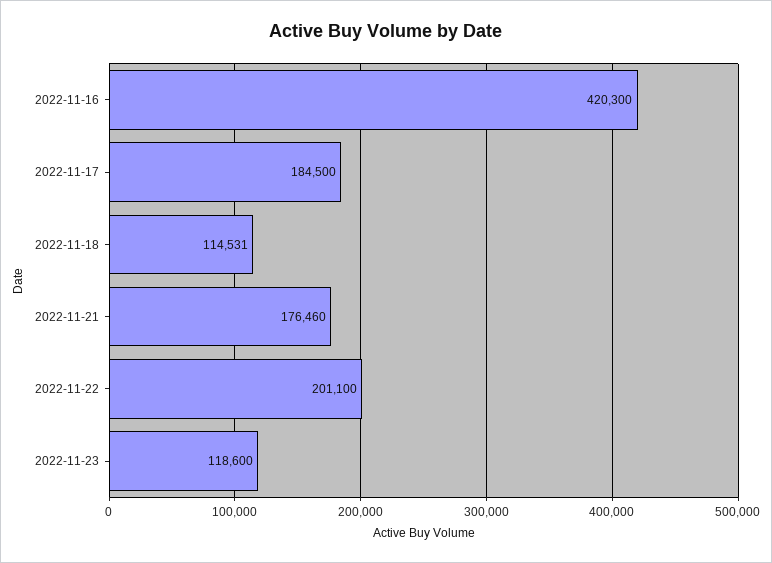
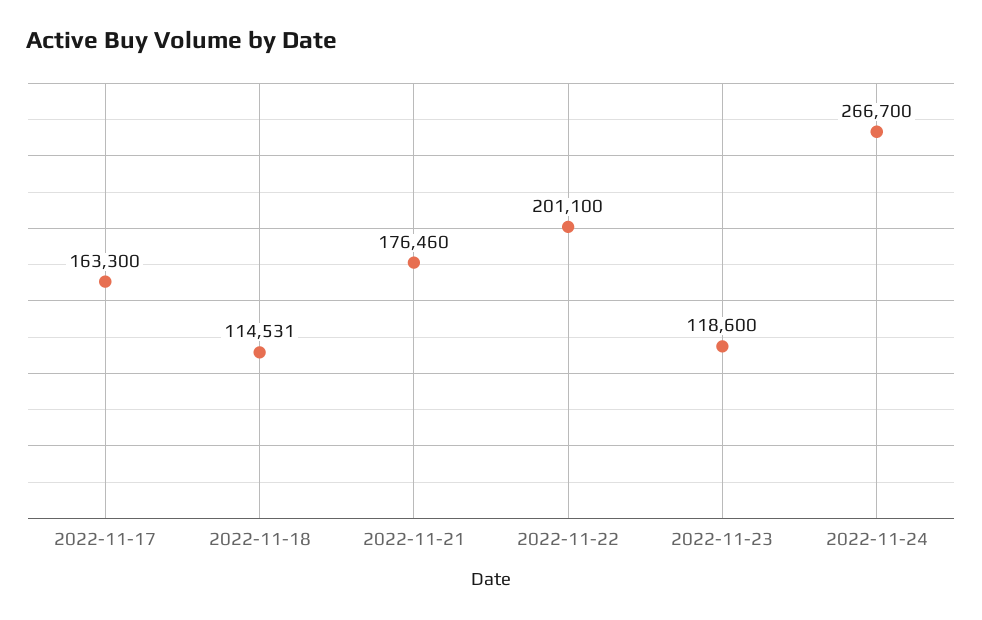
2022-11-16: 420300 -> none
2022-11-17: 184500 -> 163300
2022-11-24: none -> 266700

